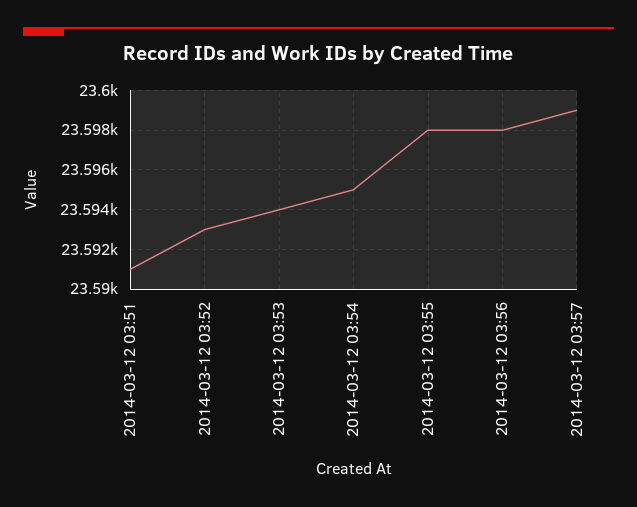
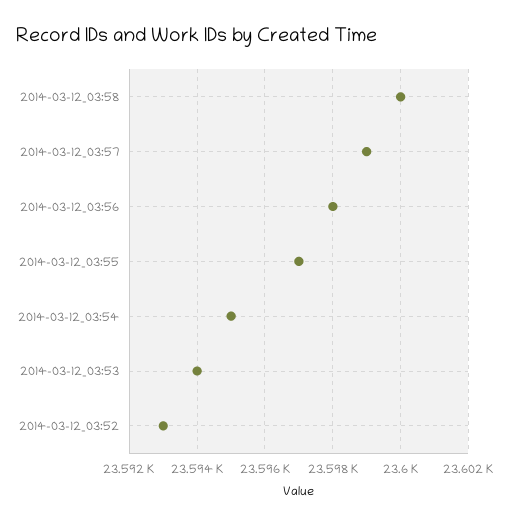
2014-03-12 03:51: 23591 -> none
2014-03-12 03:55: 23598 -> 23597
2014-03-12_03:58: none -> 23600

